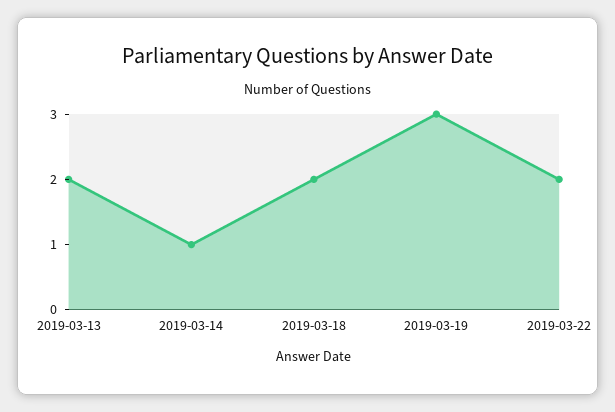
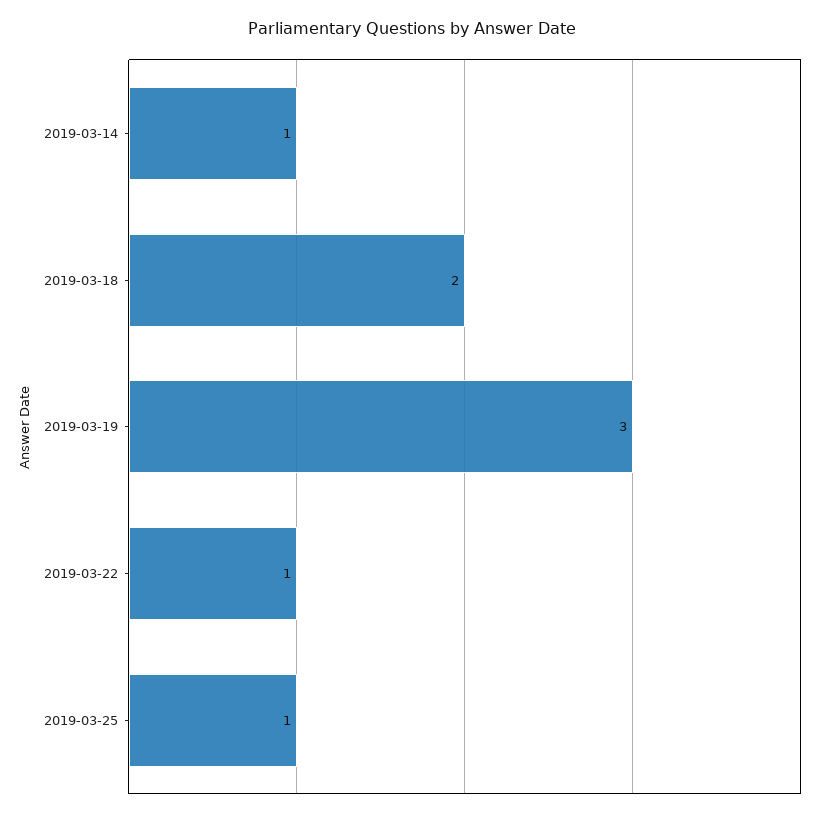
2019-03-13: 2 -> none
2019-03-22: 2 -> 1
2019-03-25: none -> 1

